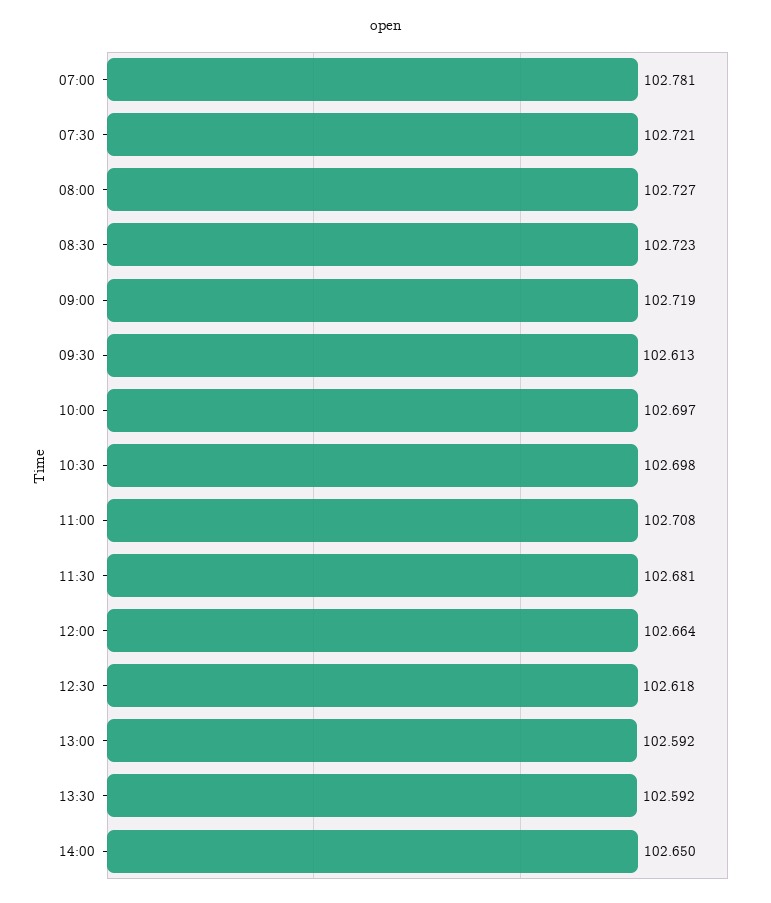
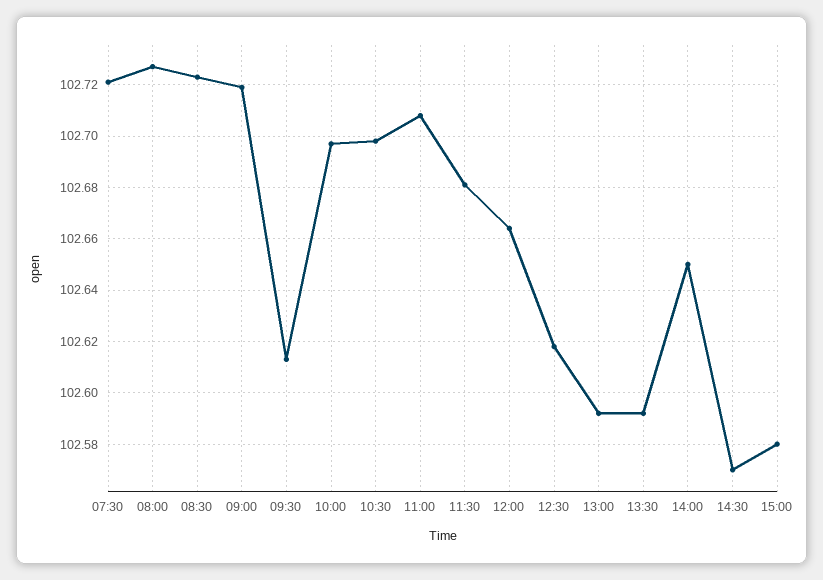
07:00: 102.781 -> none
14:30: none -> 102.57
15:00: none -> 102.58

